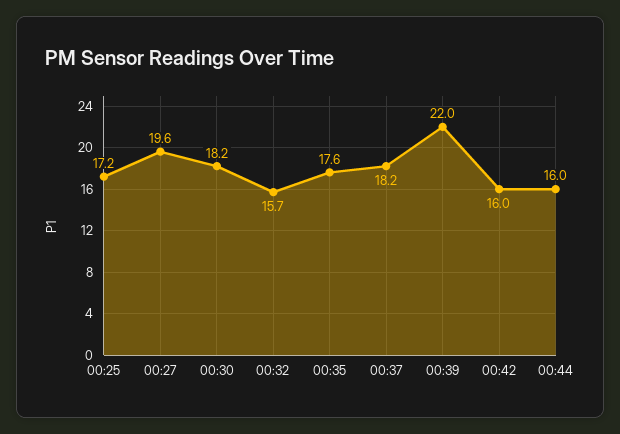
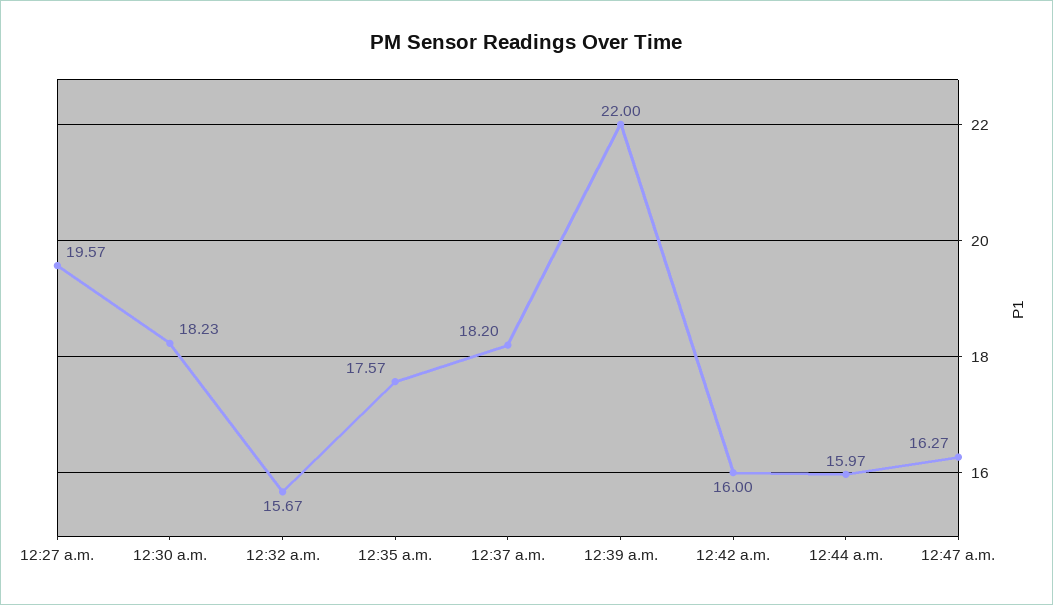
00:25: 17.2 -> none
12:47 a.m.: none -> 16.27

